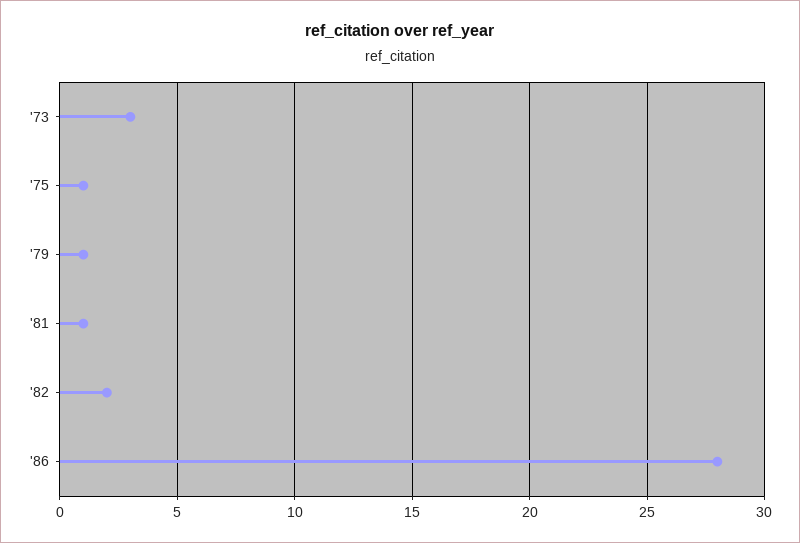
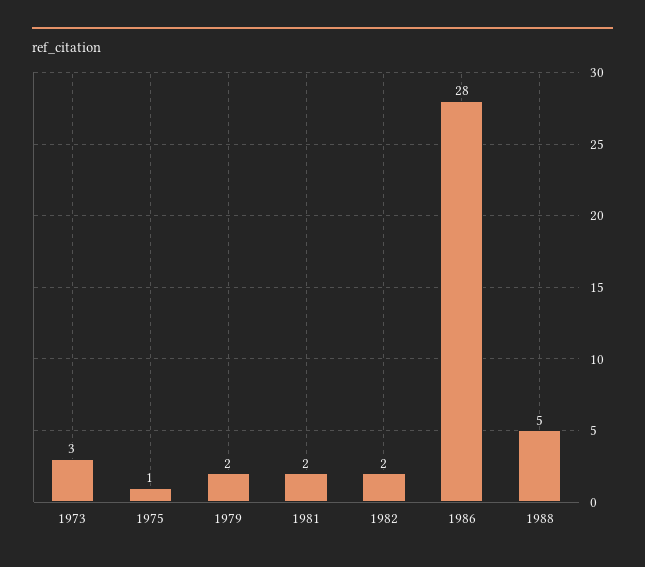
'79: 1 -> 2
'81: 1 -> 2
1988: none -> 5

